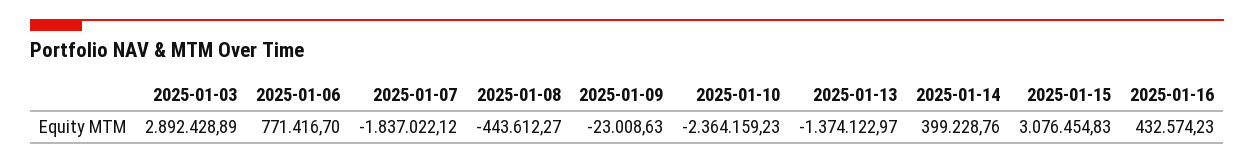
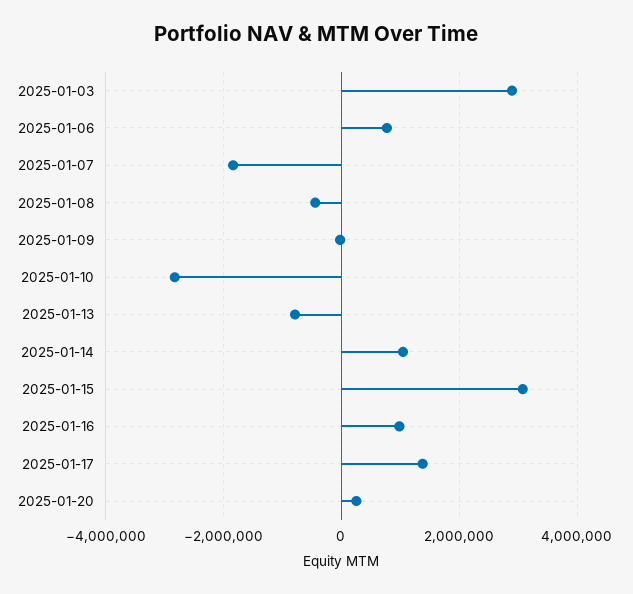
2025-01-10: -2364159.23 -> -2800000
2025-01-13: -1374122.97 -> -800000
2025-01-14: 399228.76 -> 1000000
2025-01-16: 432574.23 -> 1000000
2025-01-17: none -> 1400000
2025-01-20: none -> 200000

